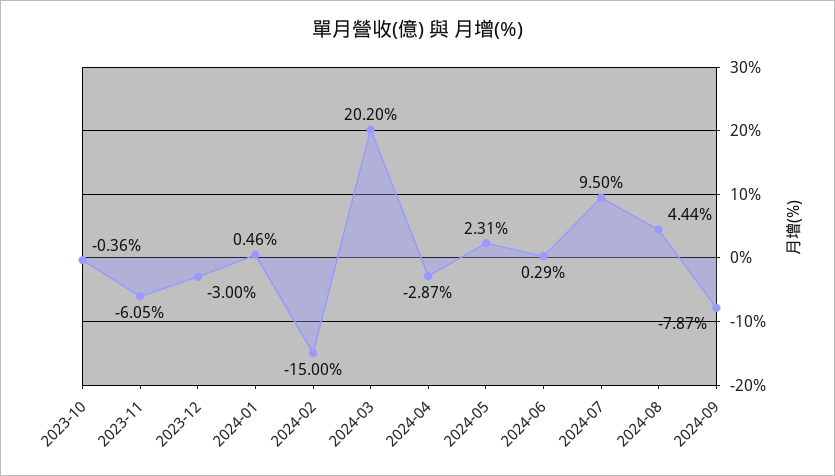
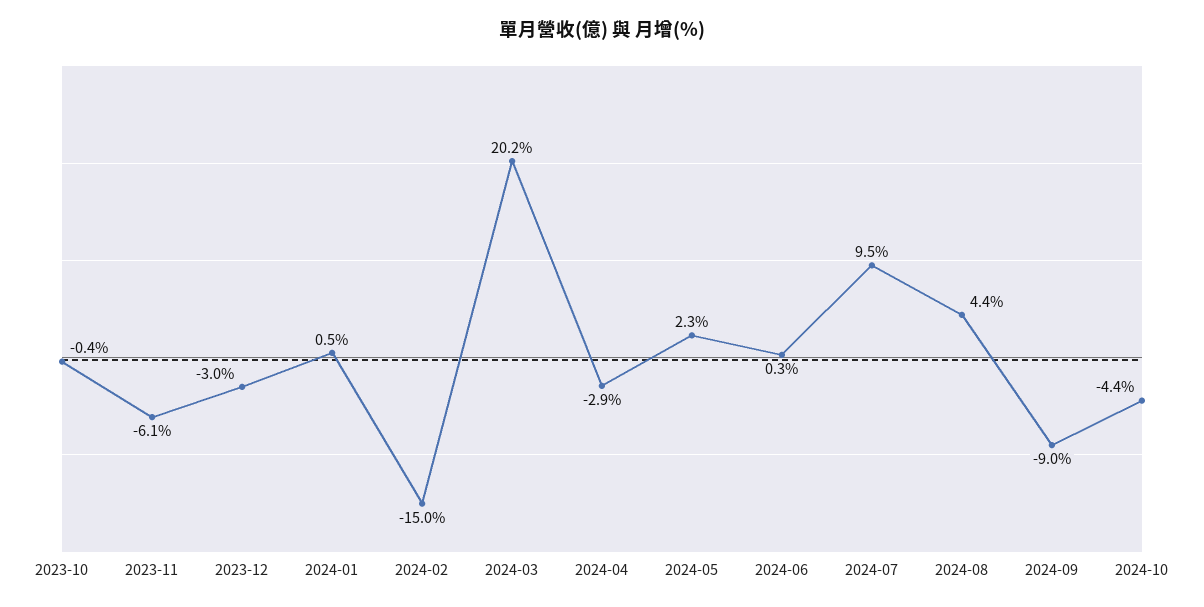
2024-09: -7.87 -> -9
2024-10: none -> -4.4

